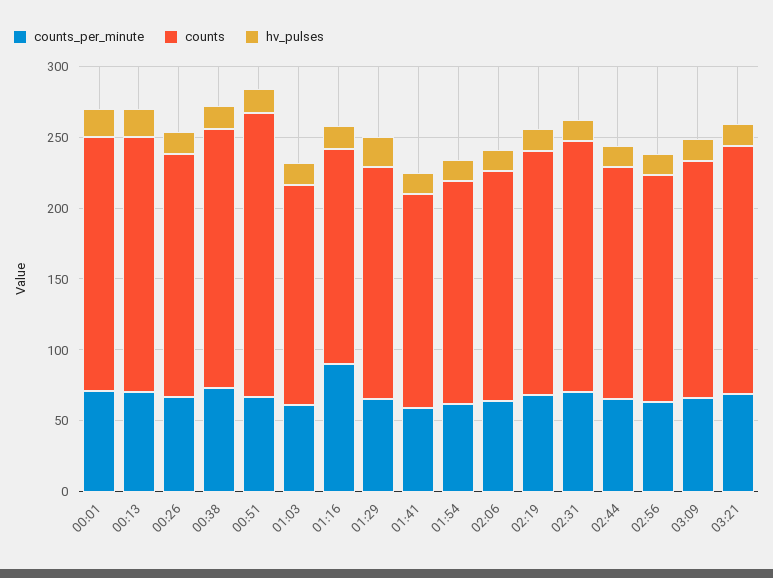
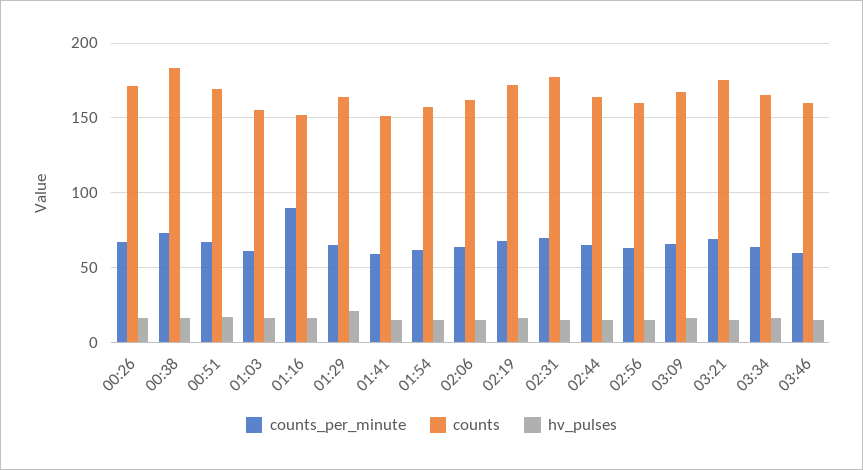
counts_per_minute, 00:01: 70 -> none
counts, 00:01: 180 -> none
hv_pulses, 00:01: 20 -> none
counts_per_minute, 00:13: 70 -> none
counts, 00:13: 180 -> none
hv_pulses, 00:13: 20 -> none
counts, 00:51: 200 -> 170
counts_per_minute, 03:34: none -> 65
counts, 03:34: none -> 165
hv_pulses, 03:34: none -> 15
counts_per_minute, 03:46: none -> 60
counts, 03:46: none -> 160
hv_pulses, 03:46: none -> 15

